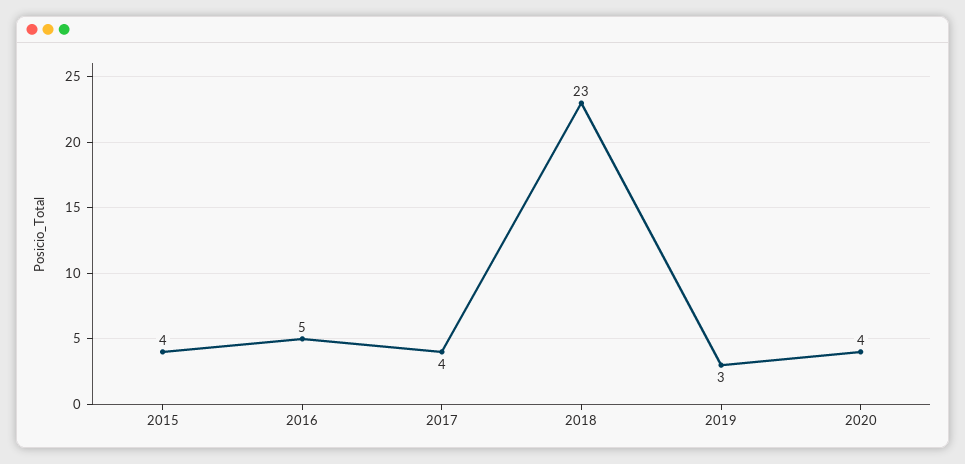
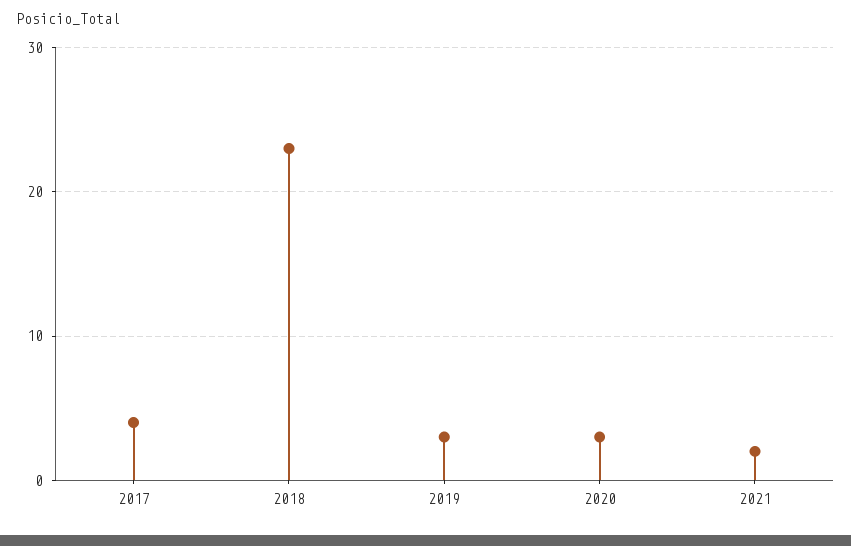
2015: 4 -> none
2016: 5 -> none
2020: 4 -> 3
2021: none -> 2

